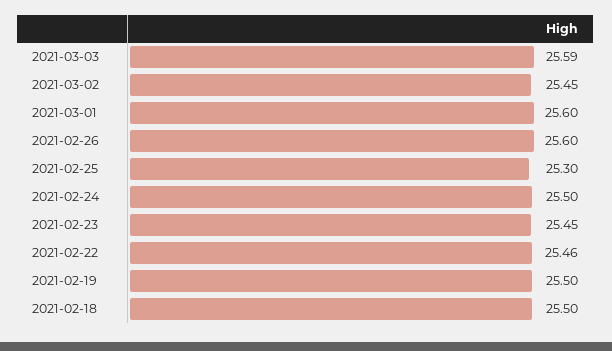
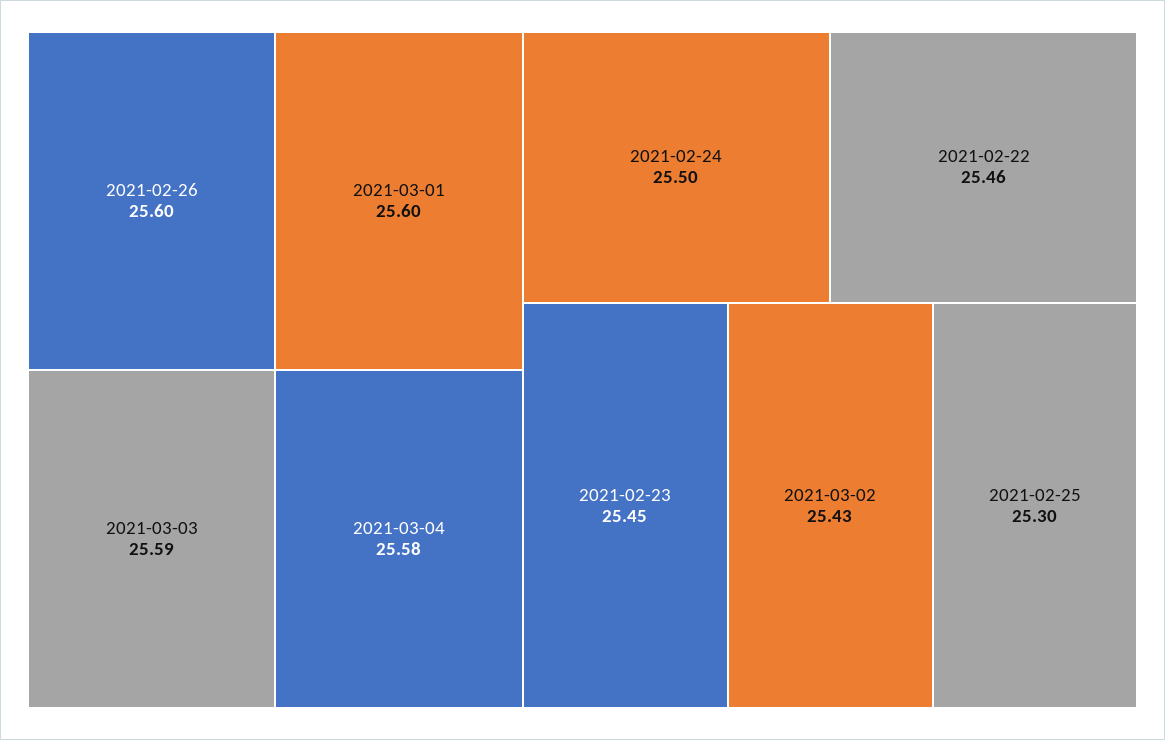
2021-03-02: 25.45 -> 25.43
2021-02-19: 25.5 -> none
2021-02-18: 25.5 -> none
2021-03-04: none -> 25.58

